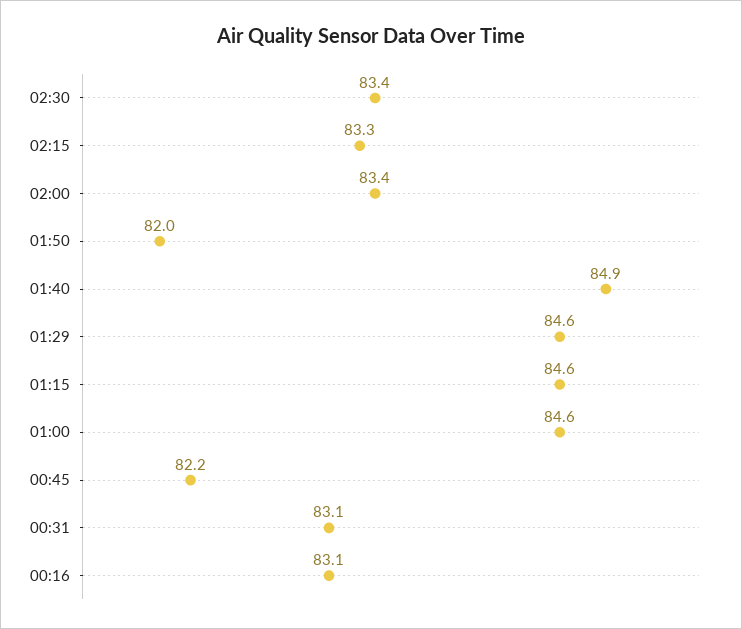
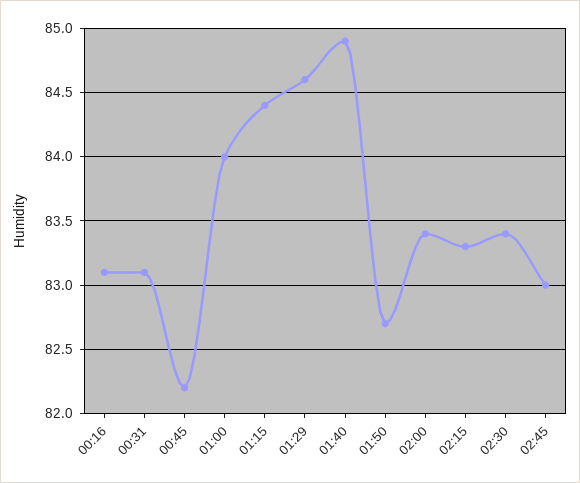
01:50: 82 -> 82.7
01:15: 84.6 -> 84.4
01:00: 84.6 -> 84
02:45: none -> 83

